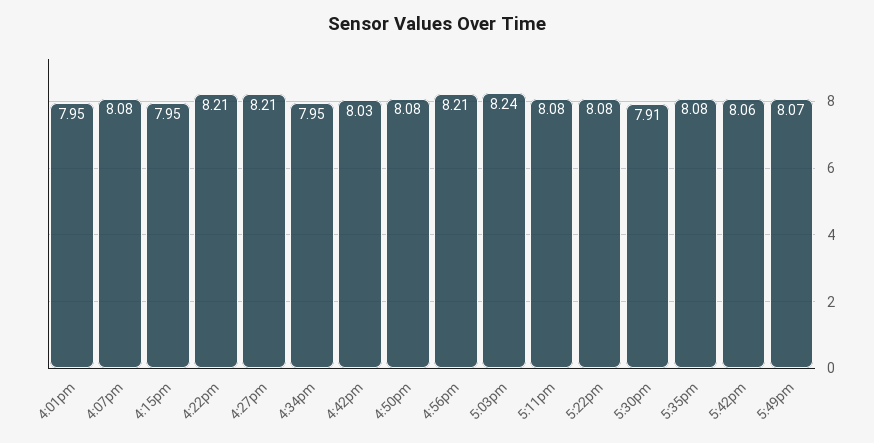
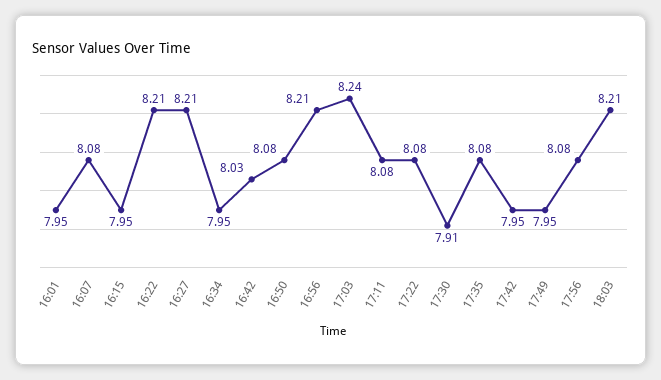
5:42pm: 8.06 -> 7.95
5:49pm: 8.07 -> 7.95
17:56: none -> 8.08
18:03: none -> 8.21

